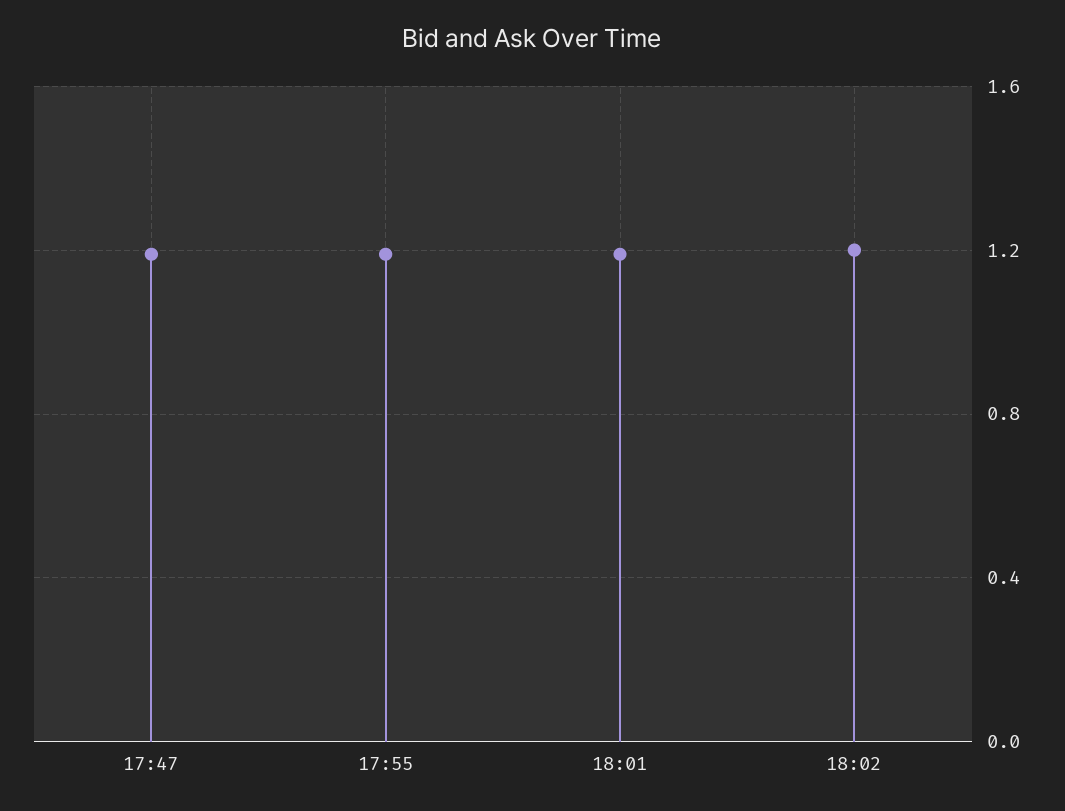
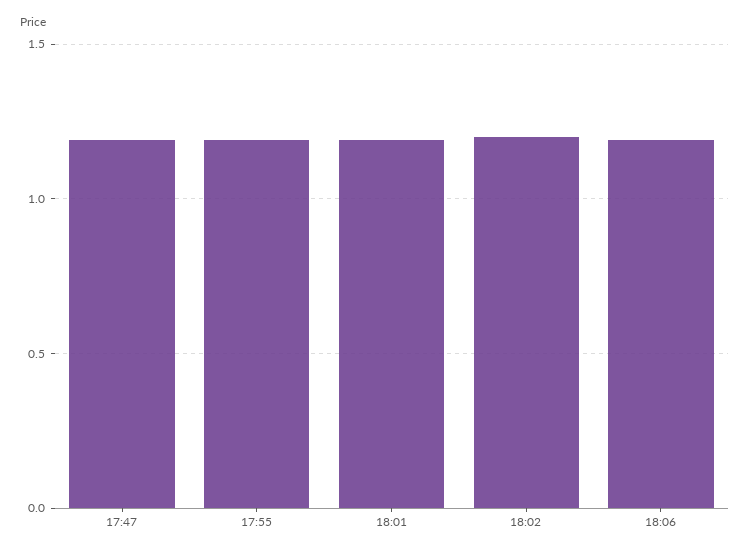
18:06: none -> 1.2

